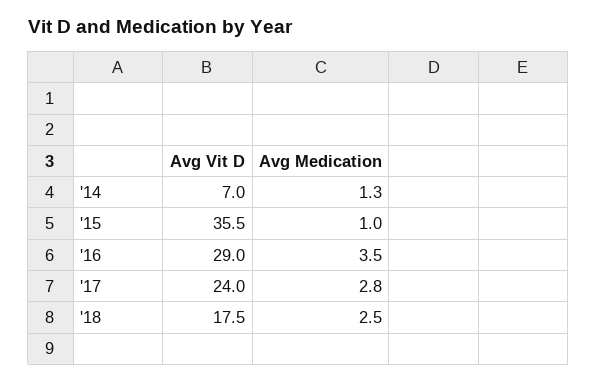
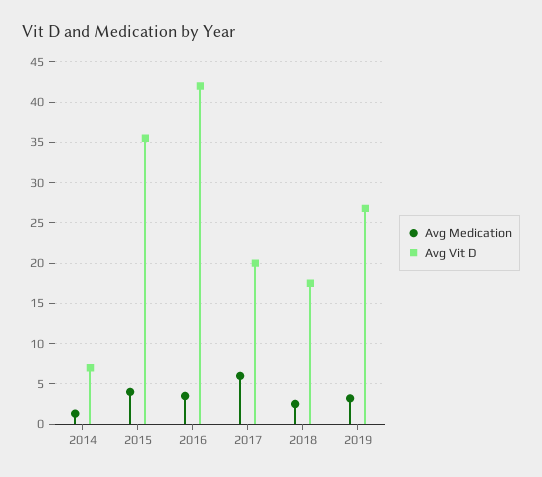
Avg Medication, '15: 1 -> 4
Avg Vit D, '16: 29 -> 42
Avg Vit D, '17: 24 -> 20
Avg Medication, '17: 2.8 -> 6
Avg Medication, 2019: none -> 3
Avg Vit D, 2019: none -> 27

